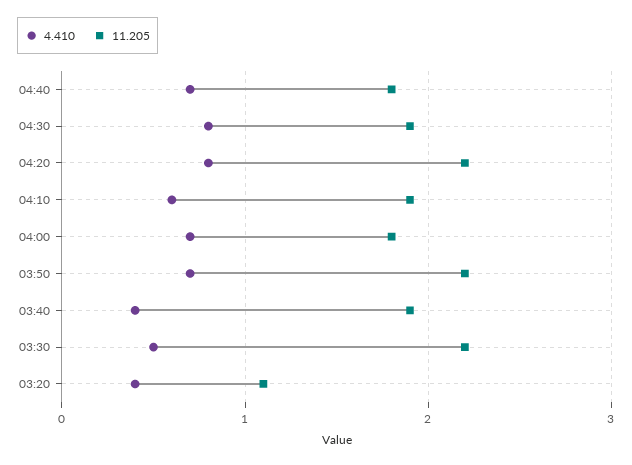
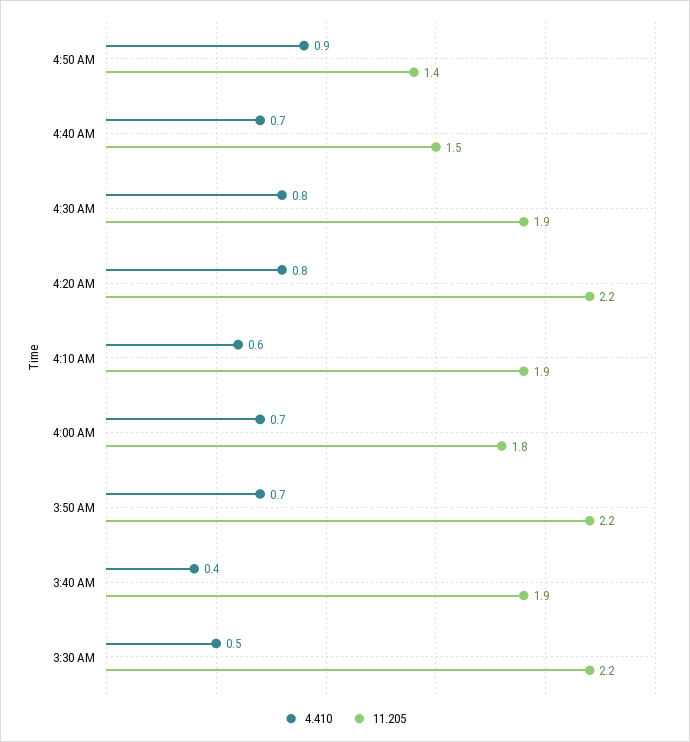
11.205, 04:40: 1.8 -> 1.5
4.410, 03:20: 0.4 -> none
11.205, 03:20: 1.1 -> none
4.410, 4:50 AM: none -> 0.9
11.205, 4:50 AM: none -> 1.4

